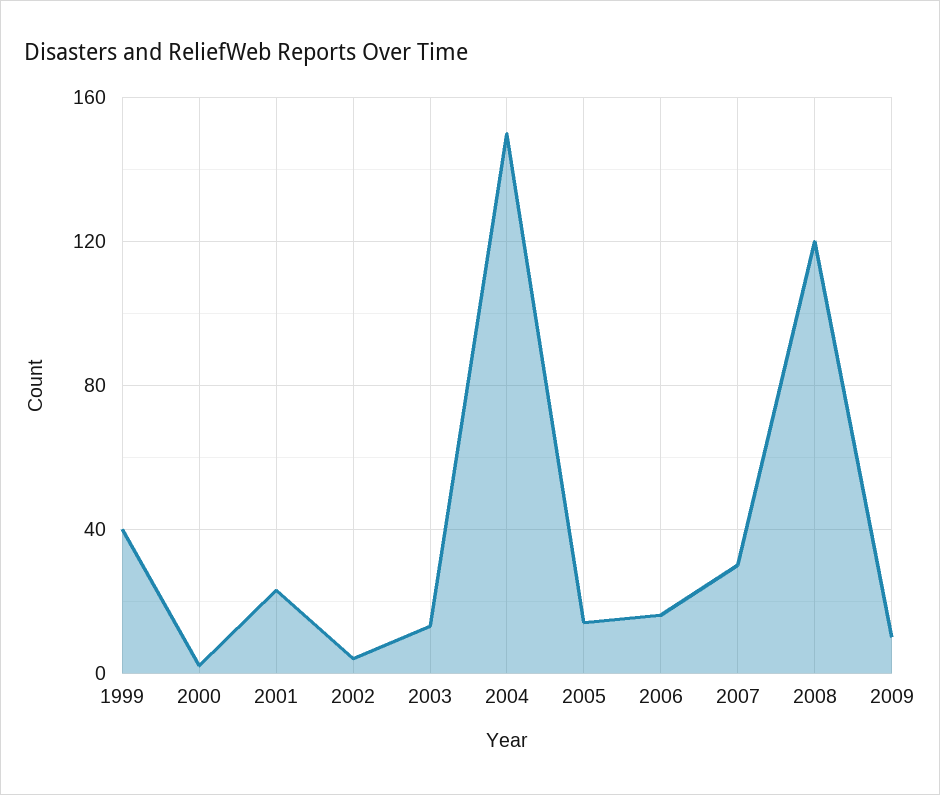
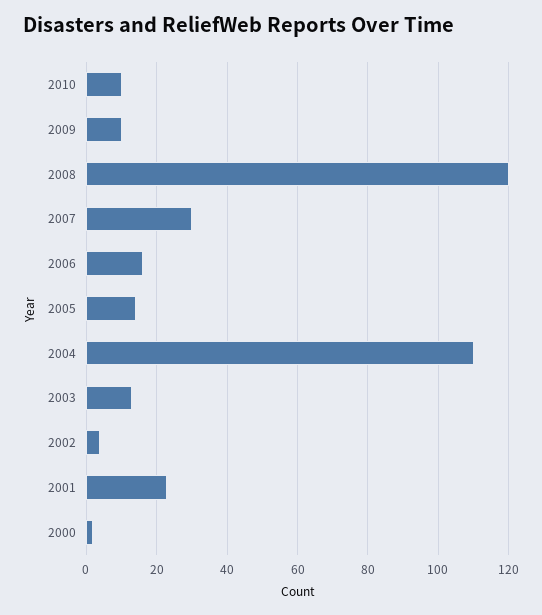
1999: 40 -> none
2004: 150 -> 110
2010: none -> 10

